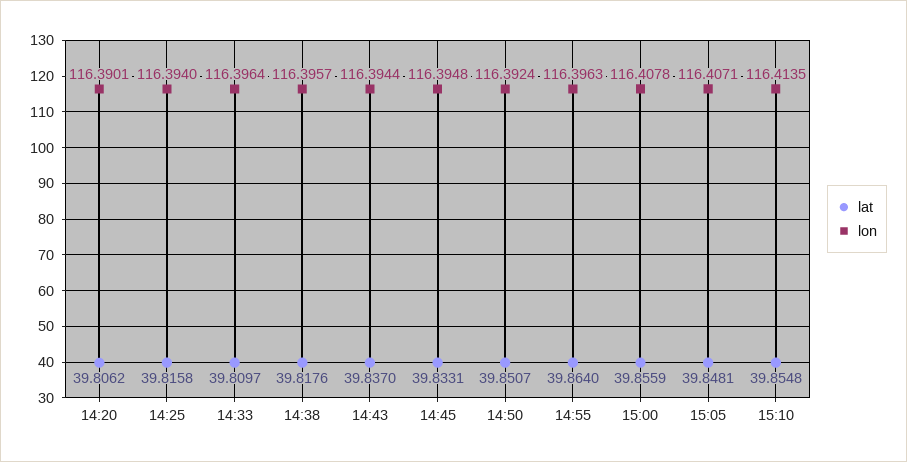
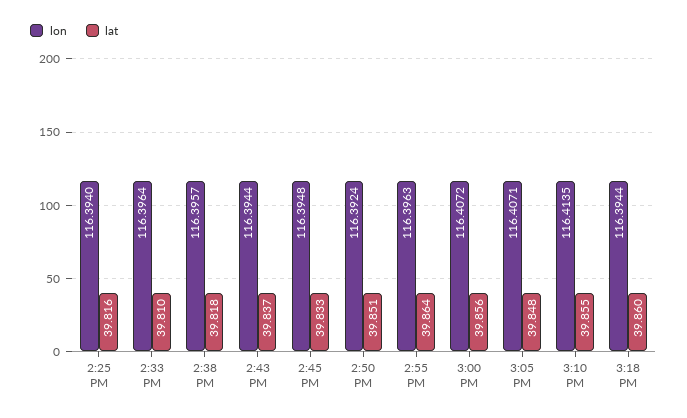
lat, 14:20: 39.8062 -> none
lon, 14:20: 116.3901 -> none
lon, 15:00: 116.4078 -> 116.4072
lon, 3:18 PM: none -> 116.3944
lat, 3:18 PM: none -> 39.86

